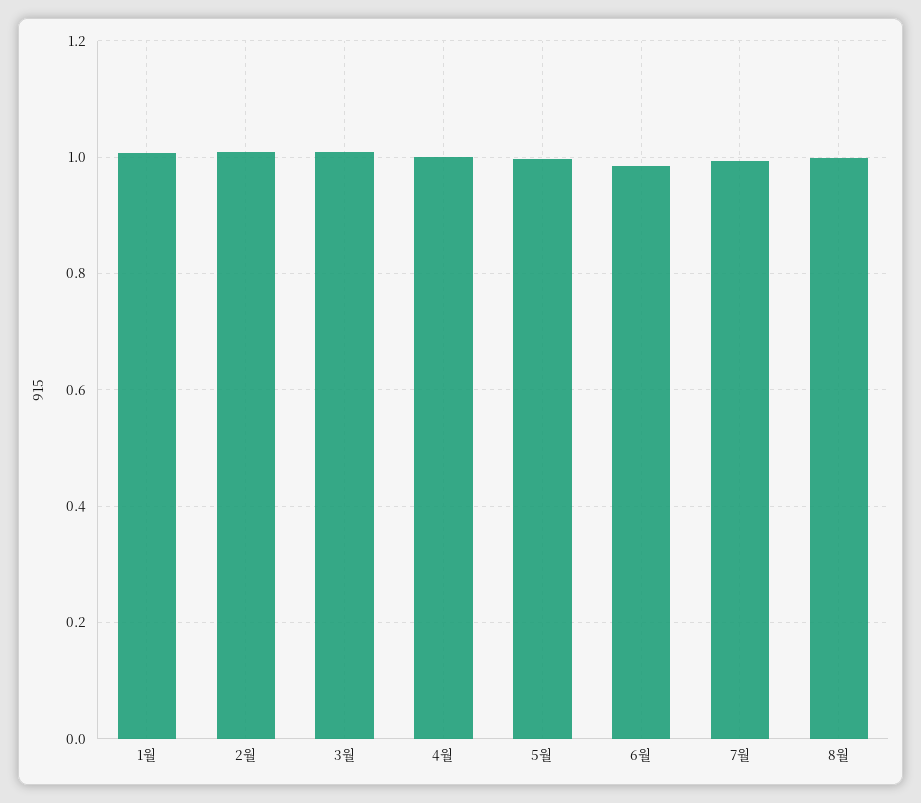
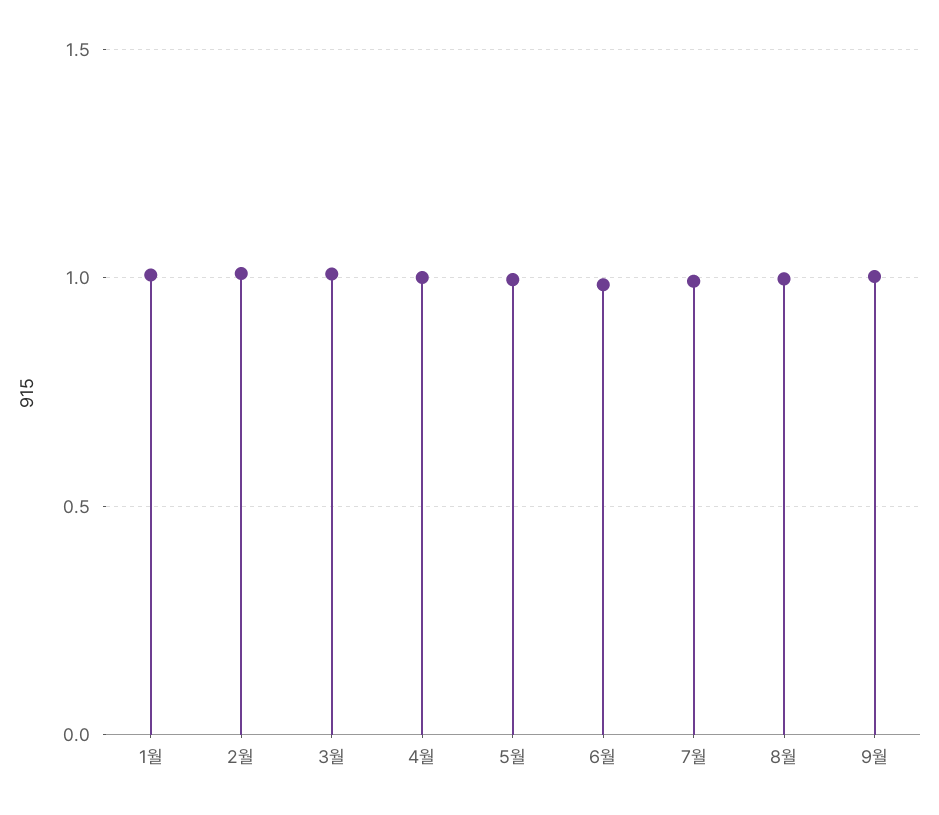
9월: none -> 1

